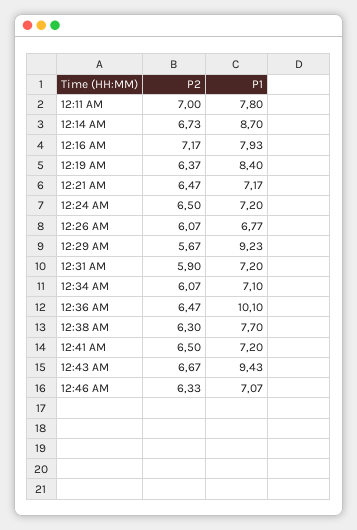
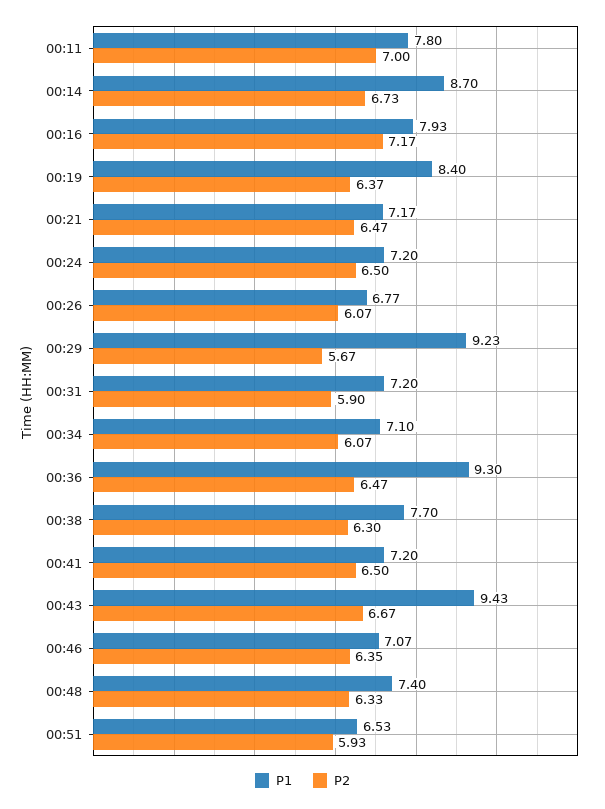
P1, 12:36 AM: 10.1 -> 9.3
P2, 12:46 AM: 6.33 -> 6.35
P1, 00:48: none -> 7.4
P2, 00:48: none -> 6.33
P1, 00:51: none -> 6.53
P2, 00:51: none -> 5.93

